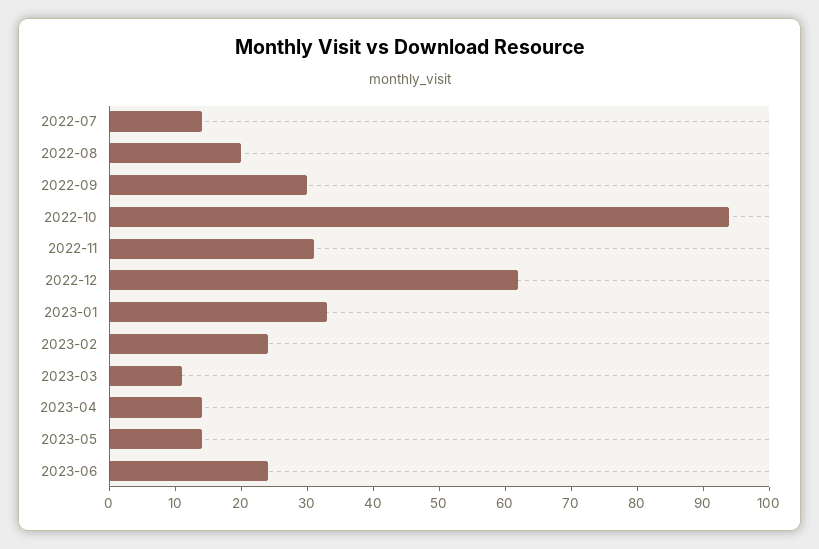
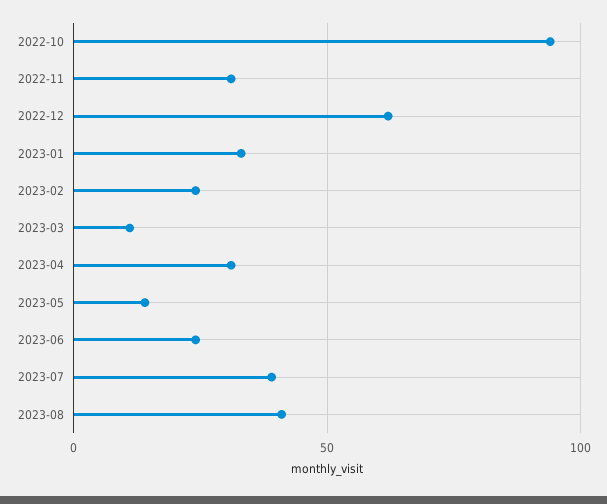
2022-07: 15 -> none
2022-08: 20 -> none
2022-09: 30 -> none
2023-04: 15 -> 30
2023-07: none -> 40
2023-08: none -> 40

